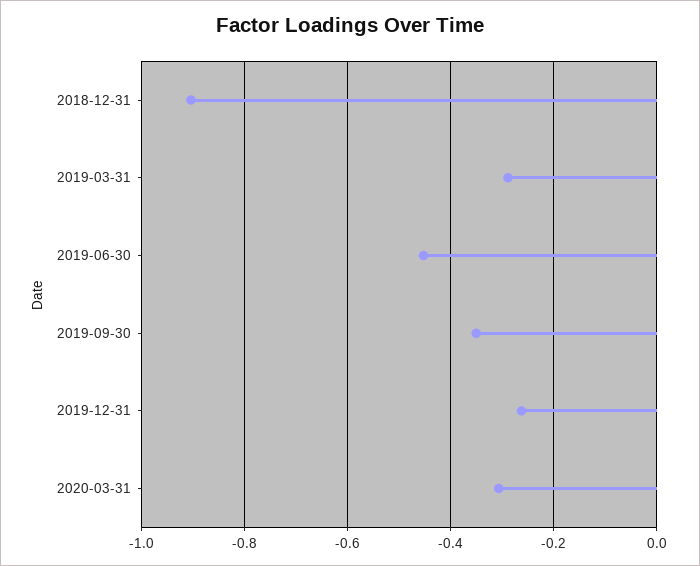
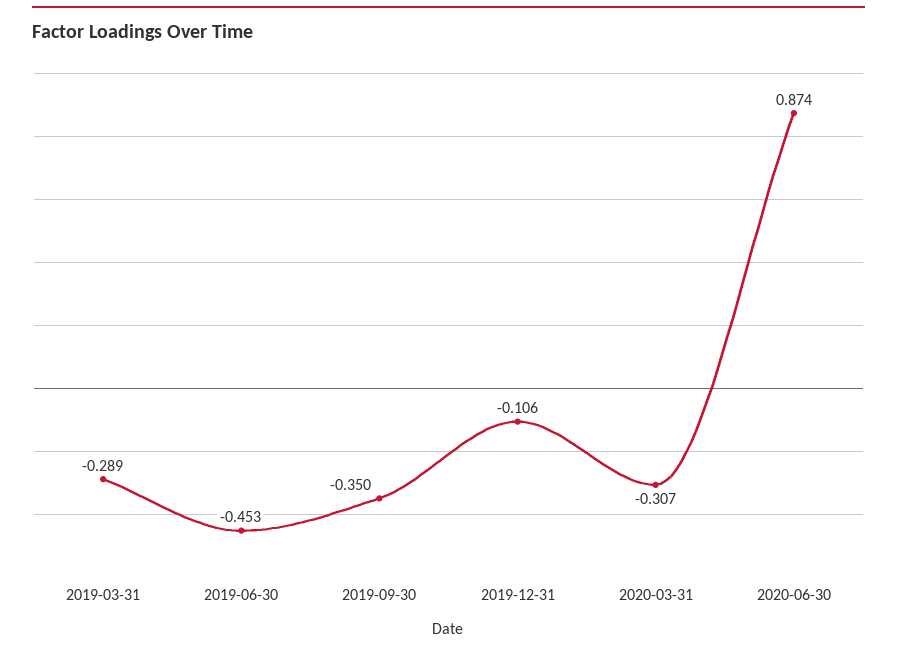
2018-12-31: -0.9 -> none
2019-12-31: -0.26 -> -0.106
2020-06-30: none -> 0.874

